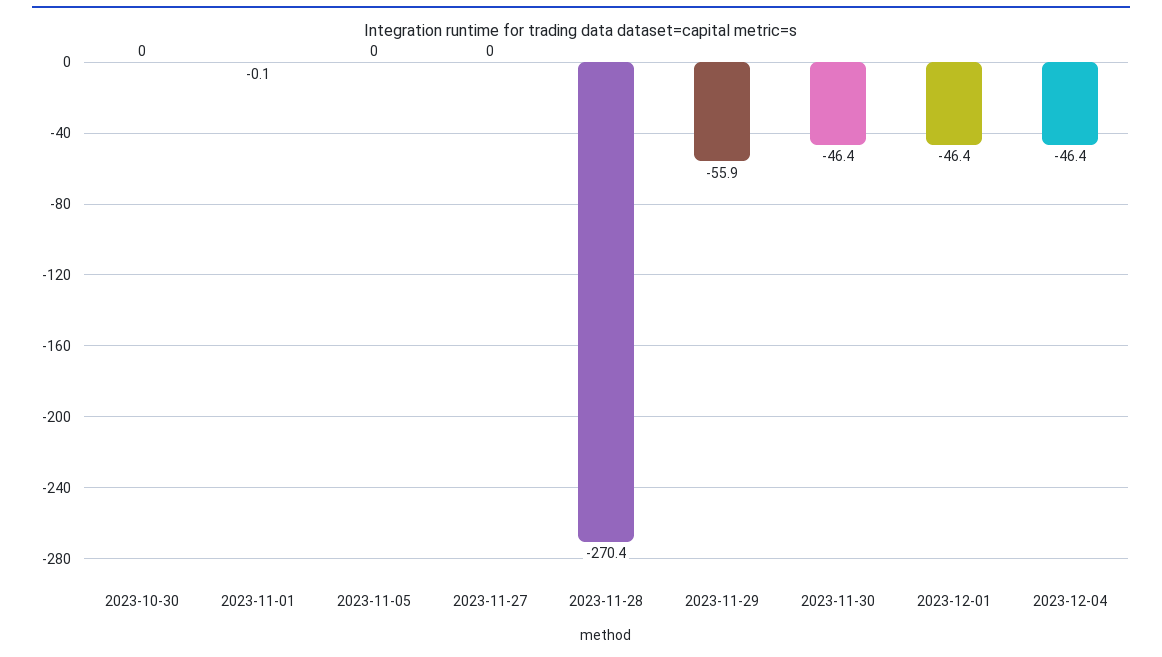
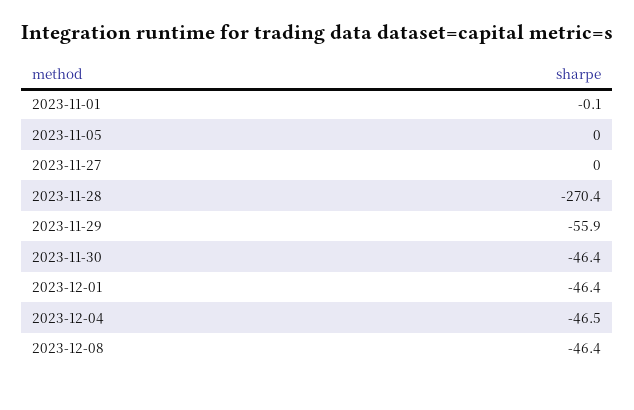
2023-10-30: 0 -> none
2023-12-04: -46.4 -> -46.5
2023-12-08: none -> -46.4

